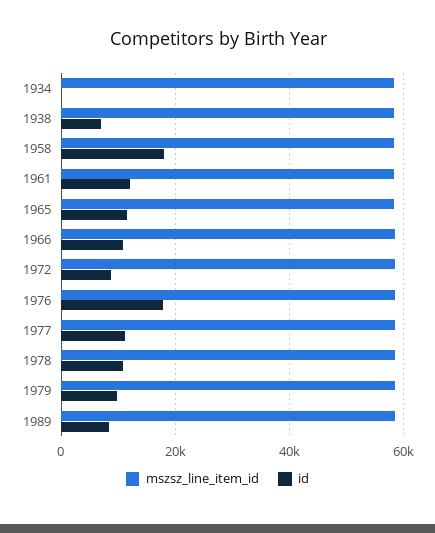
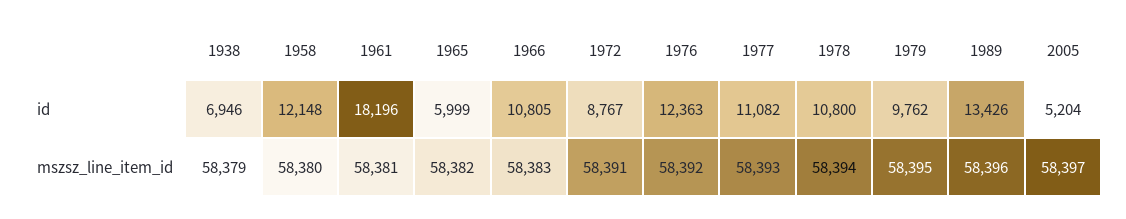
mszsz_line_item_id, 1934: 58000 -> none
id, 1934: 0 -> none
id, 1958: 18000 -> 12148
id, 1961: 12000 -> 18196
id, 1965: 12000 -> 5999
id, 1976: 18000 -> 12363
id, 1989: 8000 -> 13426
id, 2005: none -> 5204
mszsz_line_item_id, 2005: none -> 58397

